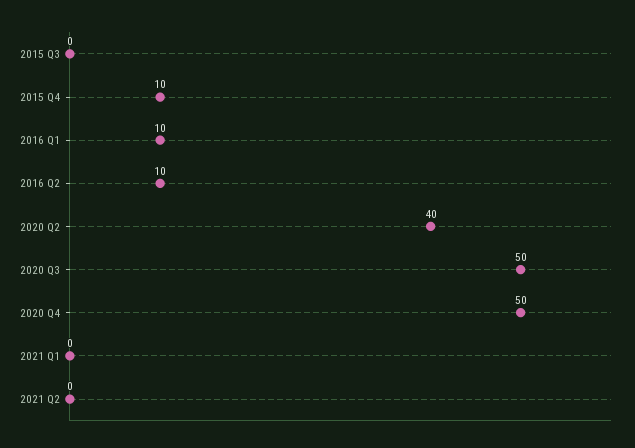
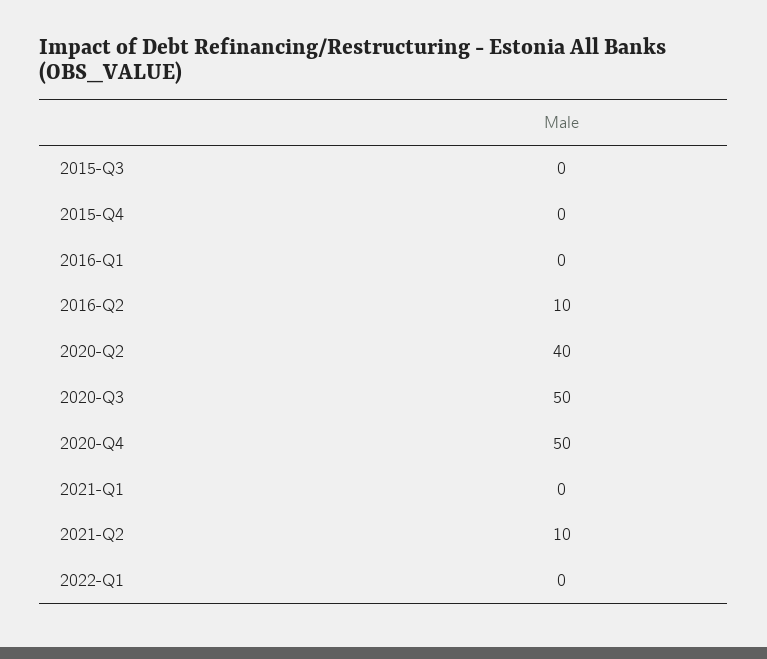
2015 Q4: 10 -> 0
2016 Q1: 10 -> 0
2021 Q2: 0 -> 10
2022-Q1: none -> 0

